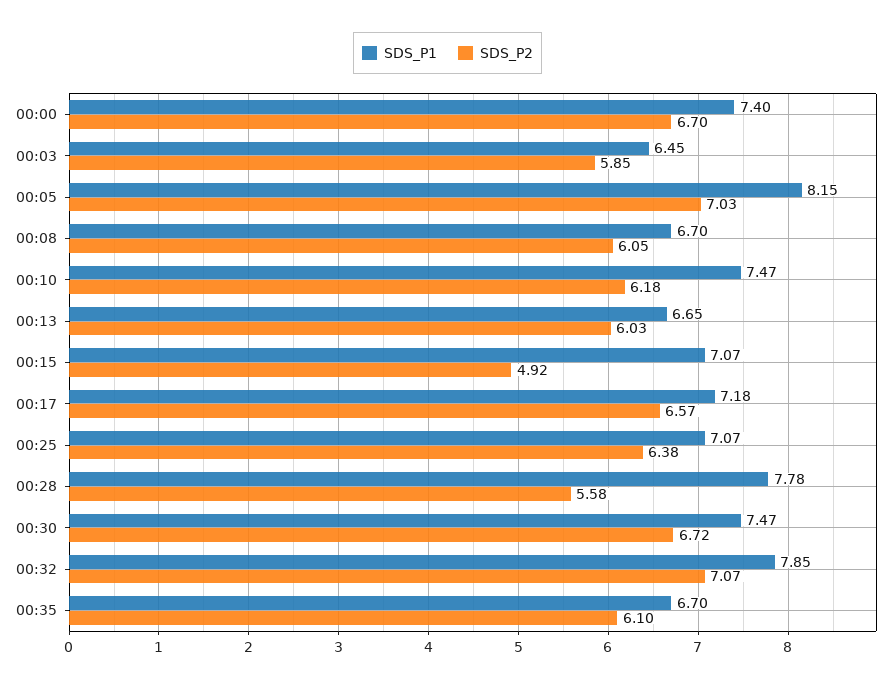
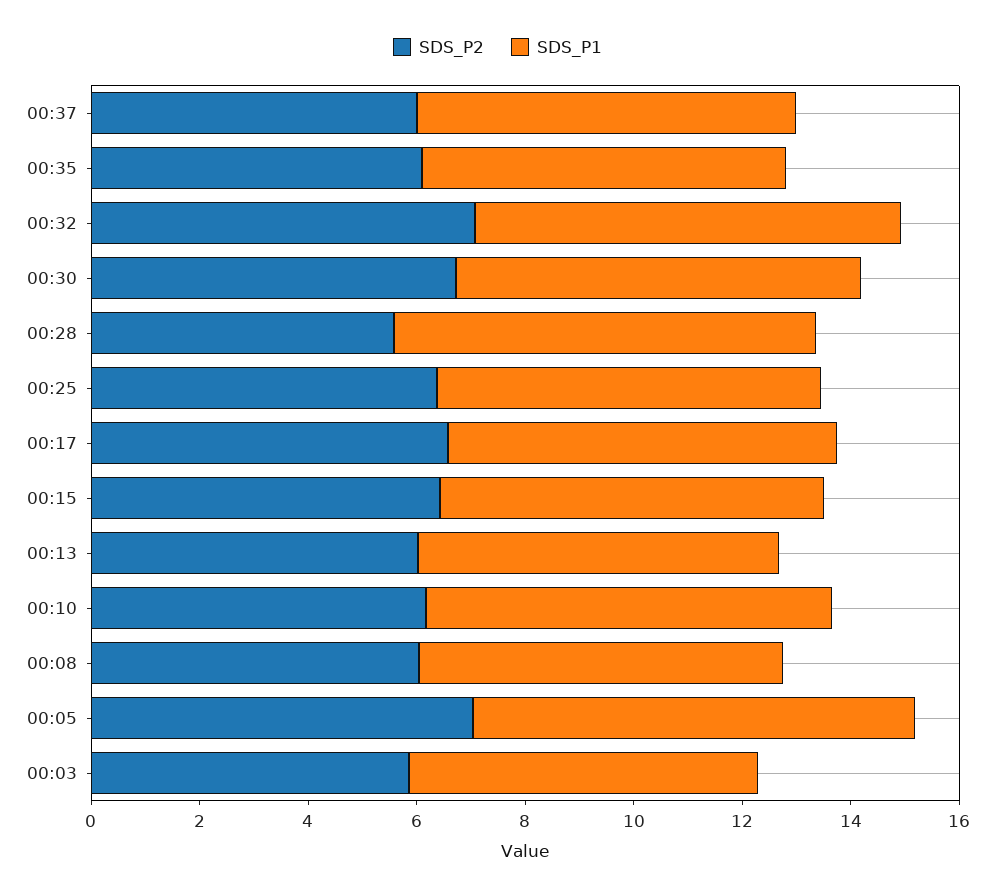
SDS_P1, 00:00: 7.4 -> none
SDS_P2, 00:00: 6.7 -> none
SDS_P2, 00:15: 4.92 -> 6.5
SDS_P2, 00:37: none -> 6
SDS_P1, 00:37: none -> 7

